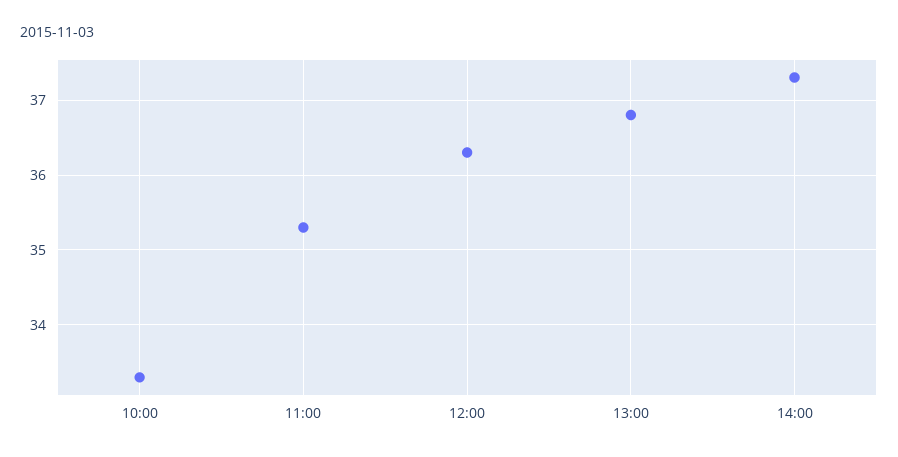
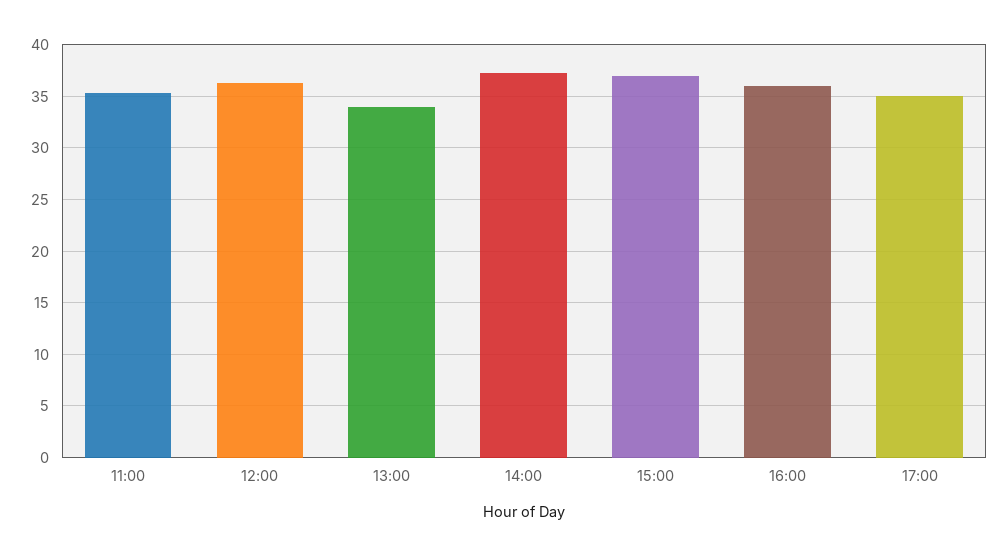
10:00: 33.3 -> none
13:00: 36.8 -> 34
15:00: none -> 37
16:00: none -> 36
17:00: none -> 35

